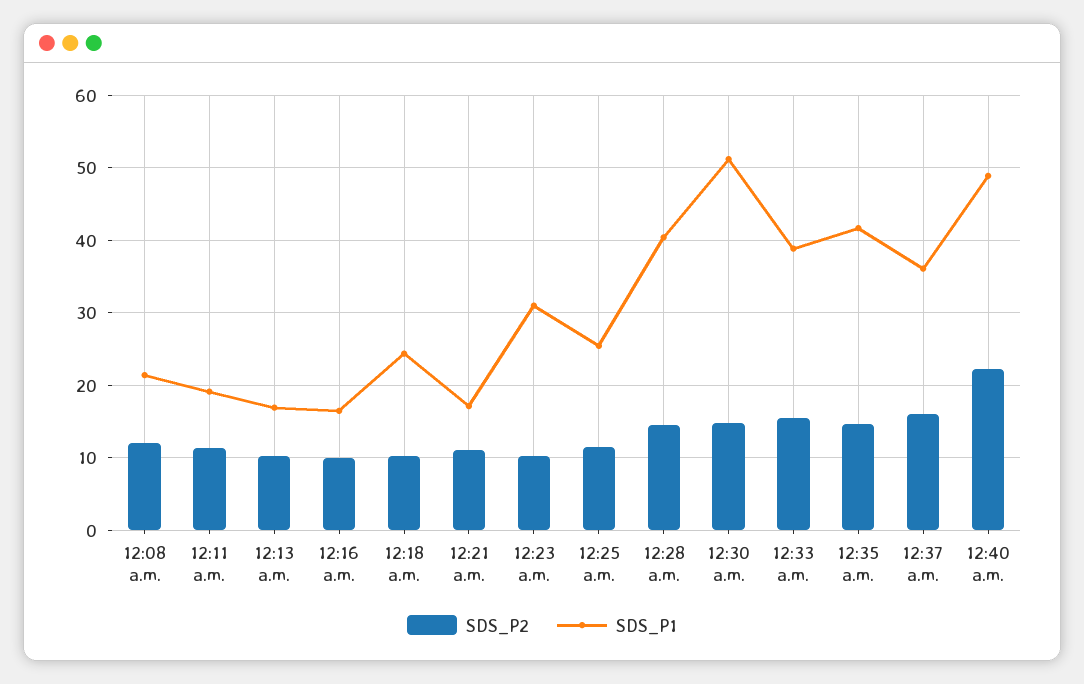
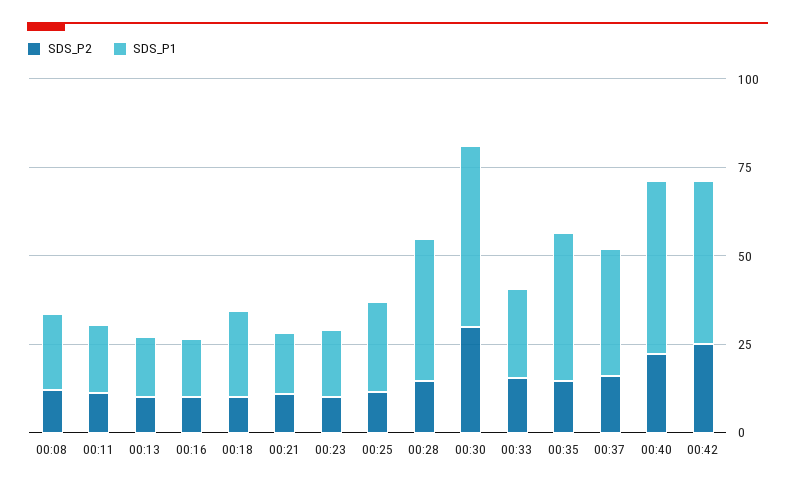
SDS_P1, 12:23 a.m.: 31 -> 20
SDS_P2, 12:30 a.m.: 15 -> 30
SDS_P1, 12:33 a.m.: 39 -> 25
SDS_P2, 00:42: none -> 25
SDS_P1, 00:42: none -> 45

